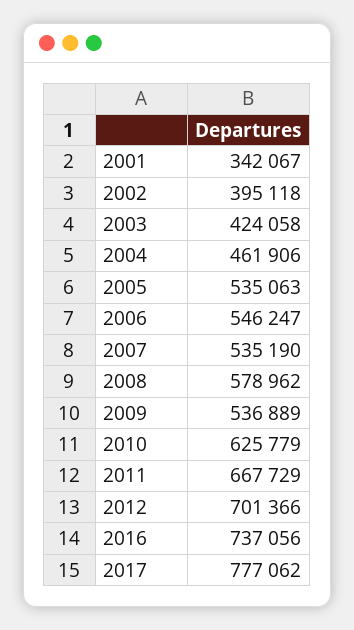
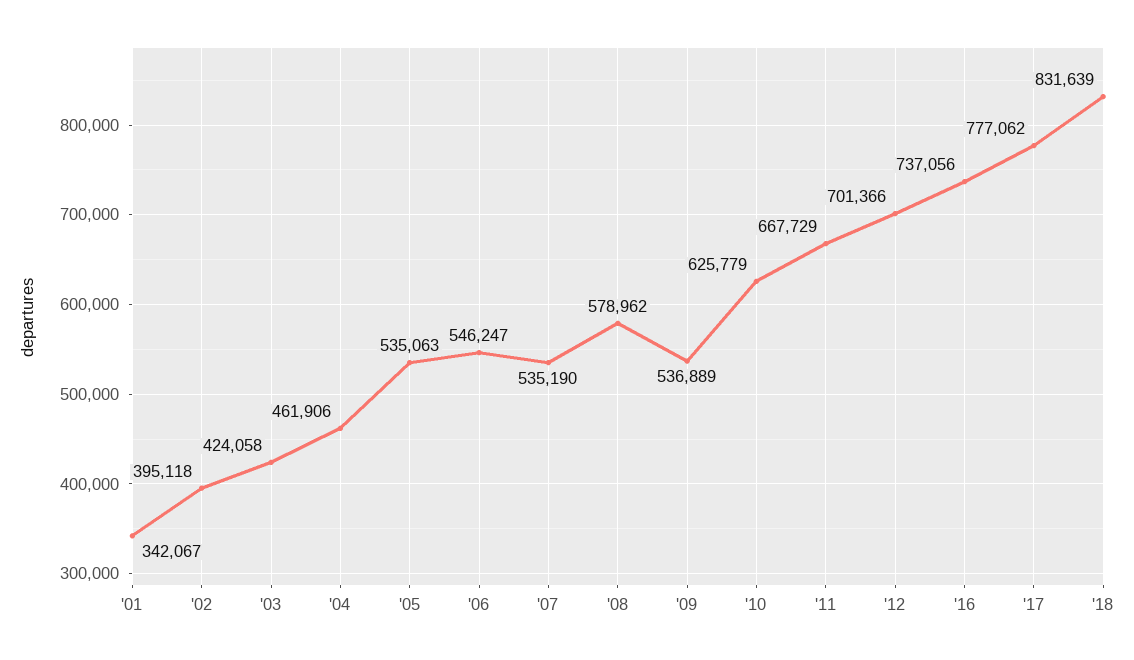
'18: none -> 831639

